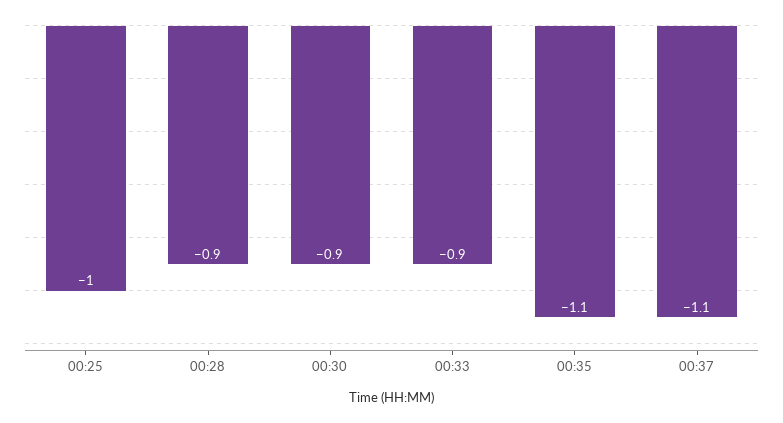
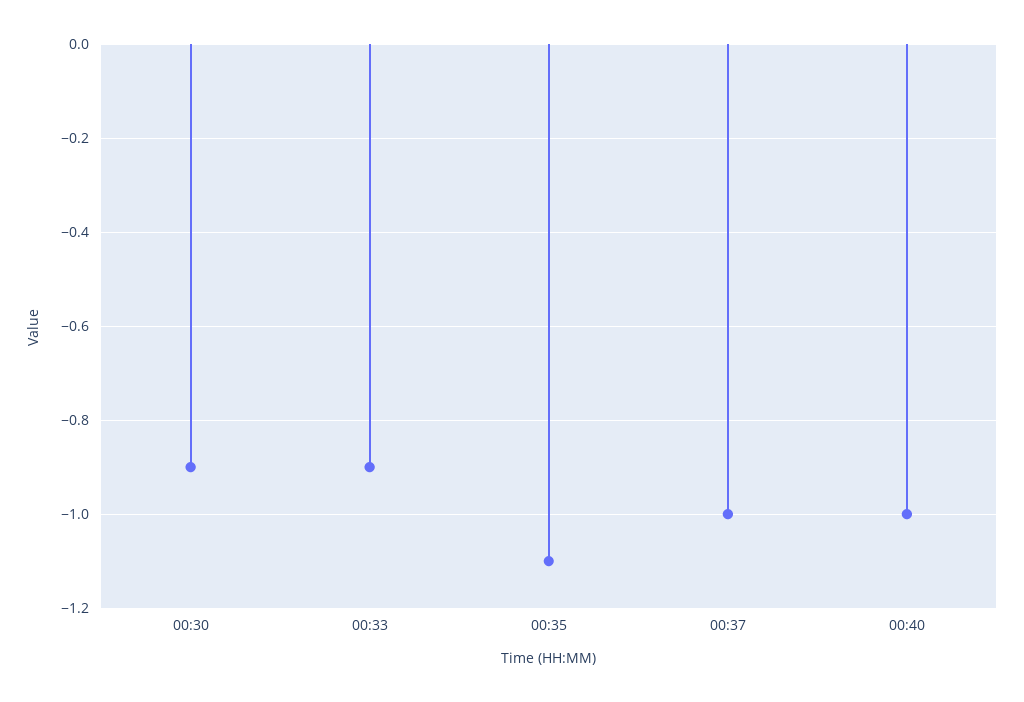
00:25: -1 -> none
00:28: -0.9 -> none
00:37: -1.1 -> -1
00:40: none -> -1

